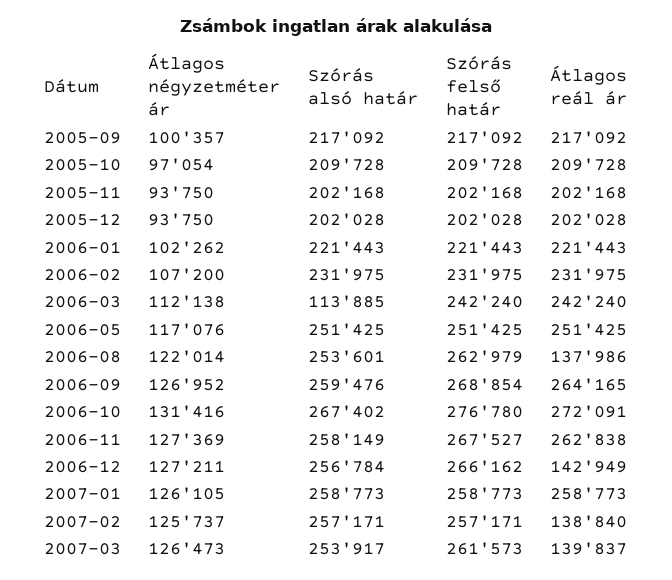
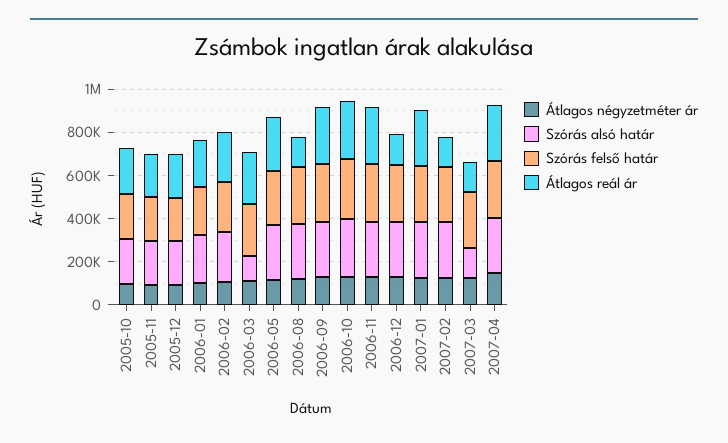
Átlagos négyzetméter ár, 2005-09: 100357 -> none
Szórás alsó határ, 2005-09: 217092 -> none
Szórás felső határ, 2005-09: 217092 -> none
Átlagos reál ár, 2005-09: 217092 -> none
Szórás alsó határ, 2007-03: 253917 -> 150000
Átlagos négyzetméter ár, 2007-04: none -> 150000
Szórás alsó határ, 2007-04: none -> 250000
Szórás felső határ, 2007-04: none -> 250000
Átlagos reál ár, 2007-04: none -> 250000

